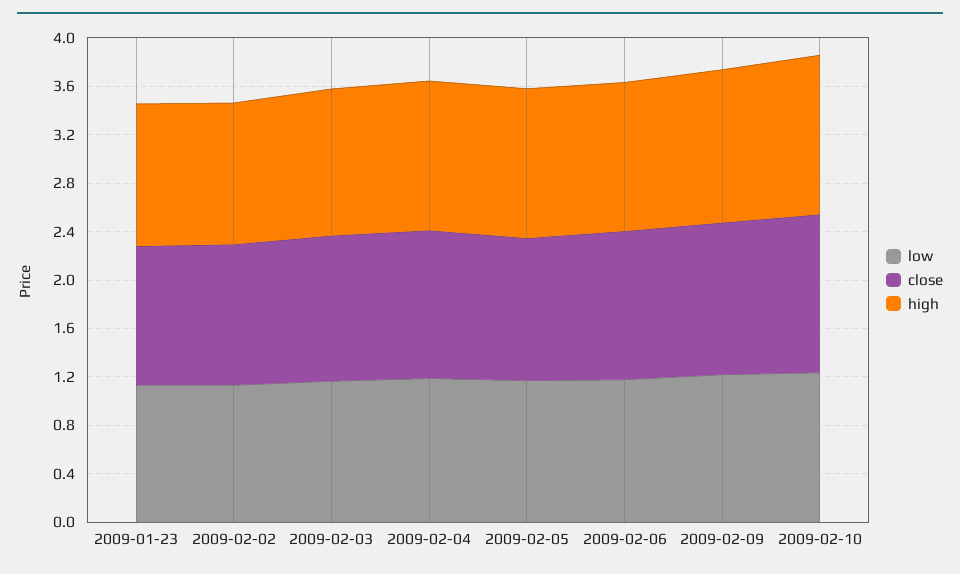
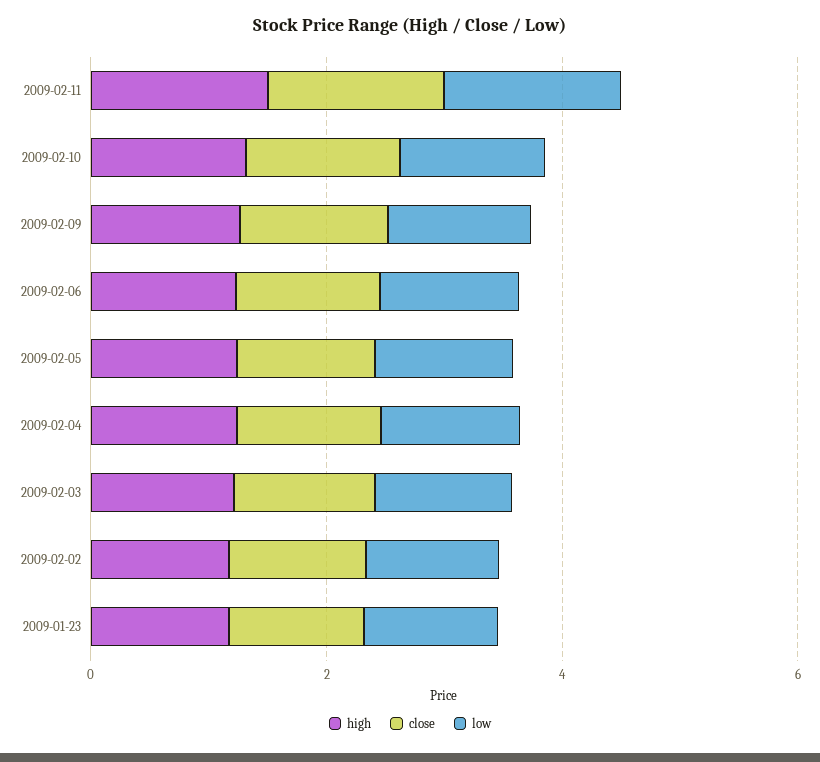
high, 2009-02-11: none -> 1.5
close, 2009-02-11: none -> 1.5
low, 2009-02-11: none -> 1.5

